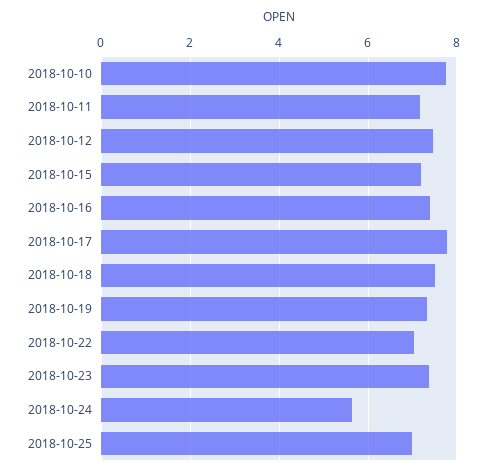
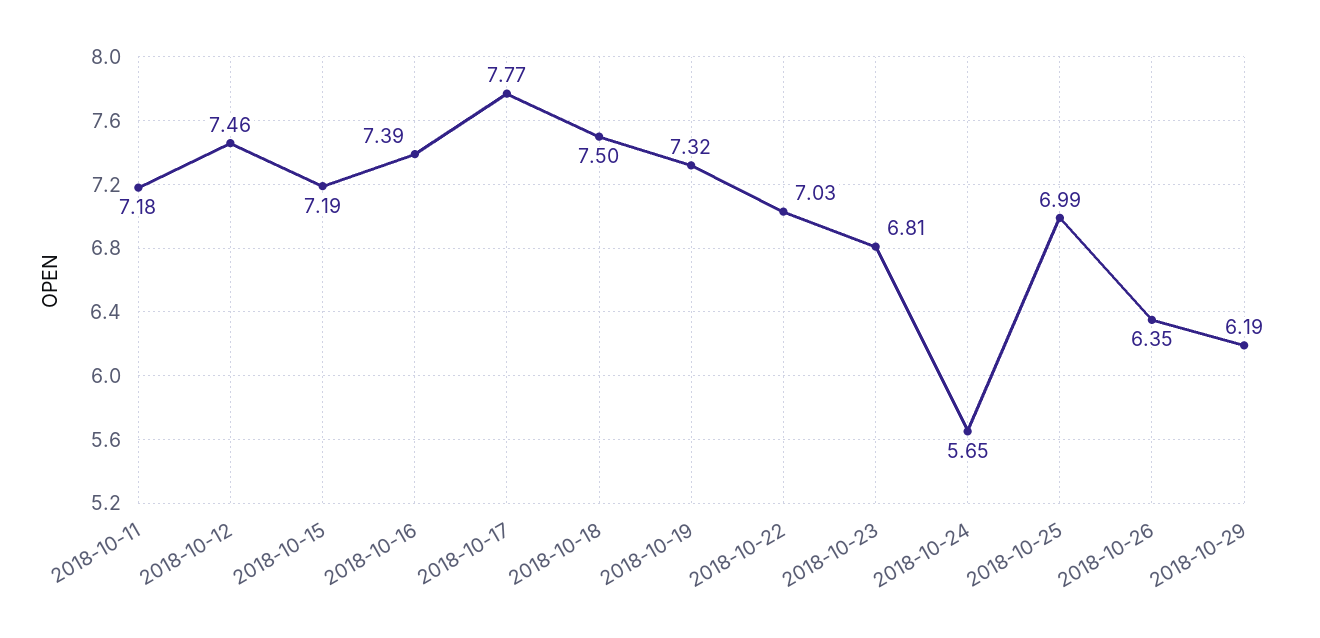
2018-10-10: 7.8 -> none
2018-10-23: 7.4 -> 6.81
2018-10-26: none -> 6.35
2018-10-29: none -> 6.19

